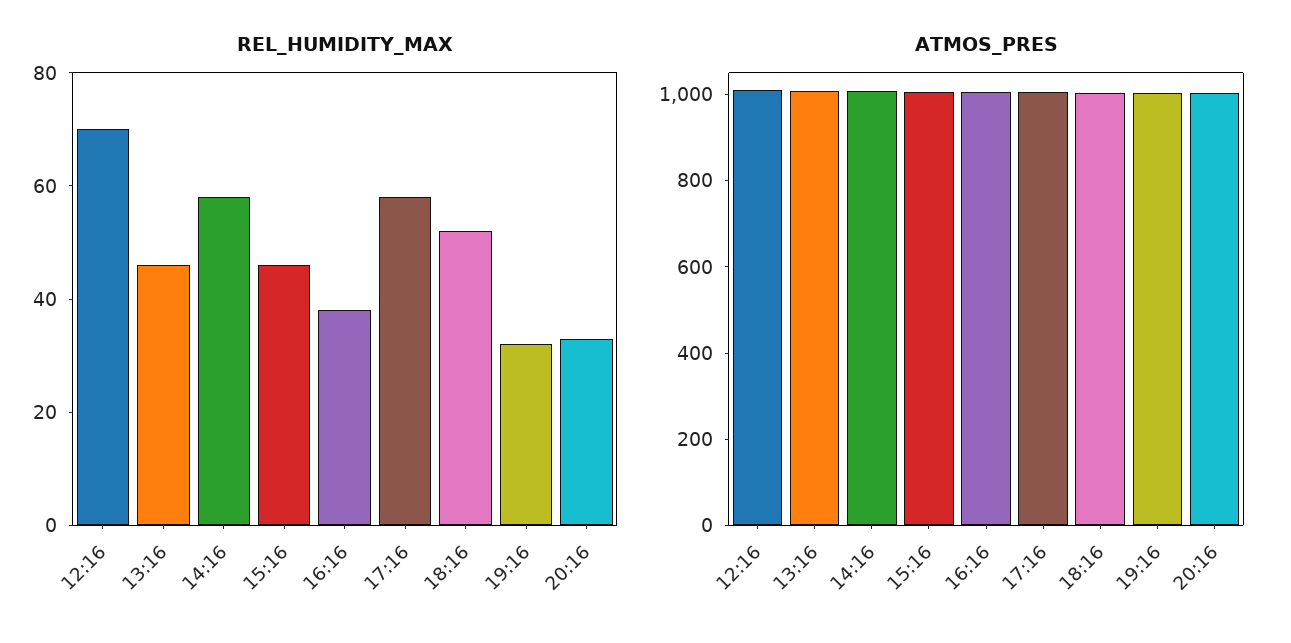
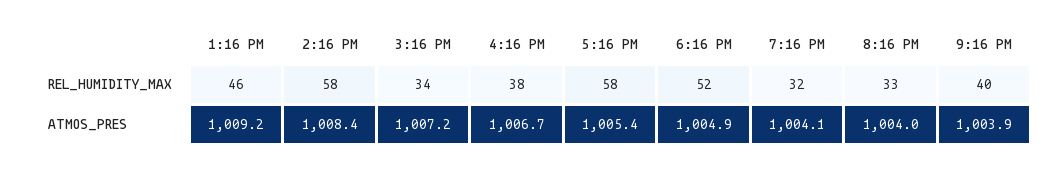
REL_HUMIDITY_MAX, 12:16: 70 -> none
REL_HUMIDITY_MAX, 15:16: 45 -> 34
ATMOS_PRES, 12:16: 1000 -> none
REL_HUMIDITY_MAX, 9:16 PM: none -> 40
ATMOS_PRES, 9:16 PM: none -> 1003.9

